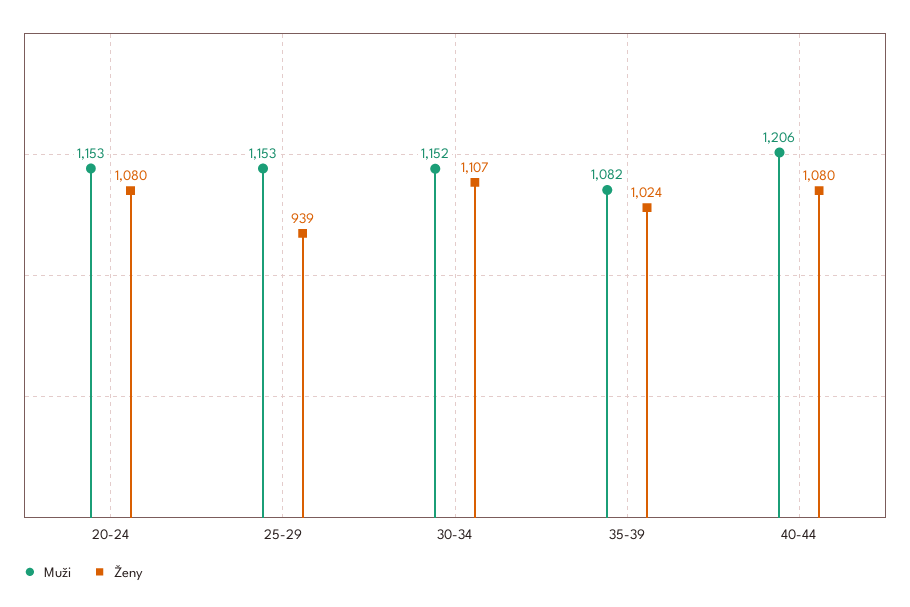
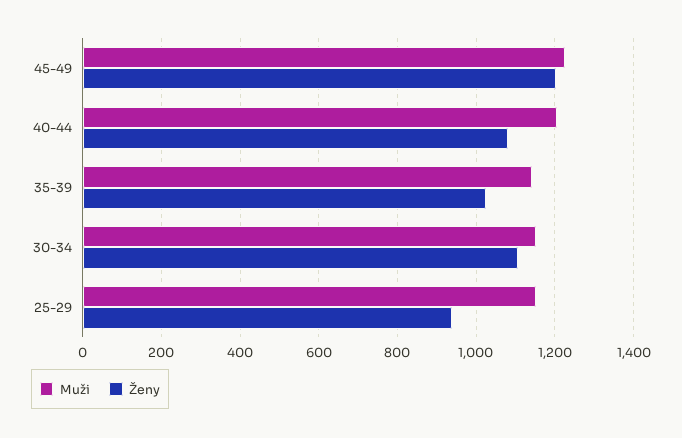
Muži, 20-24: 1153 -> none
Ženy, 20-24: 1080 -> none
Muži, 35-39: 1082 -> 1140
Muži, 45-49: none -> 1220
Ženy, 45-49: none -> 1200

